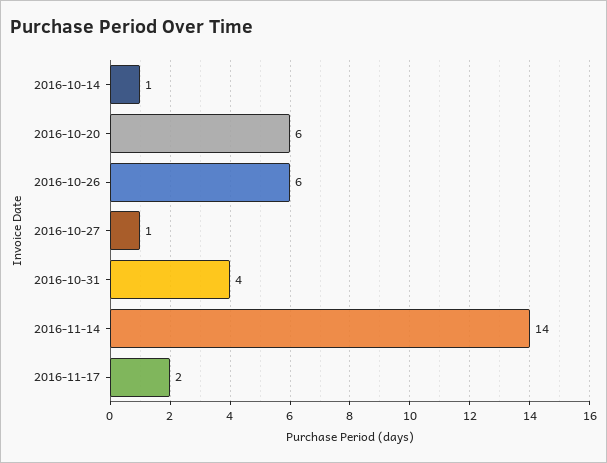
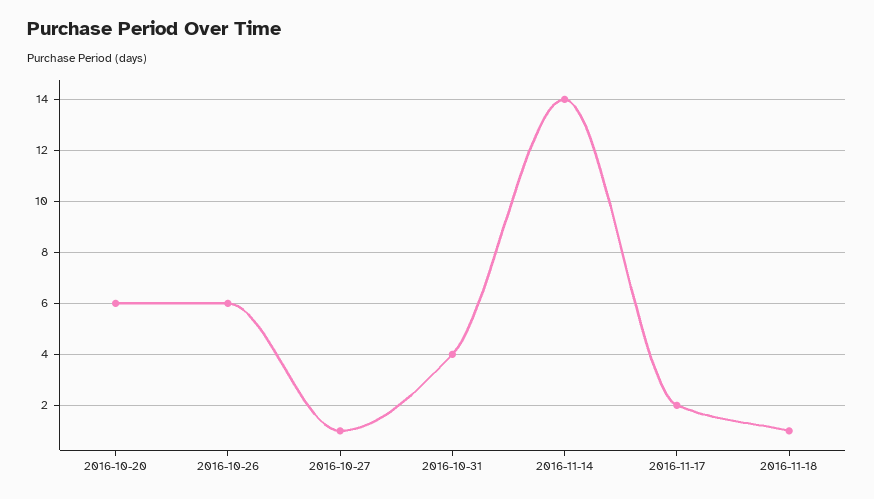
2016-10-14: 1 -> none
2016-11-18: none -> 1

